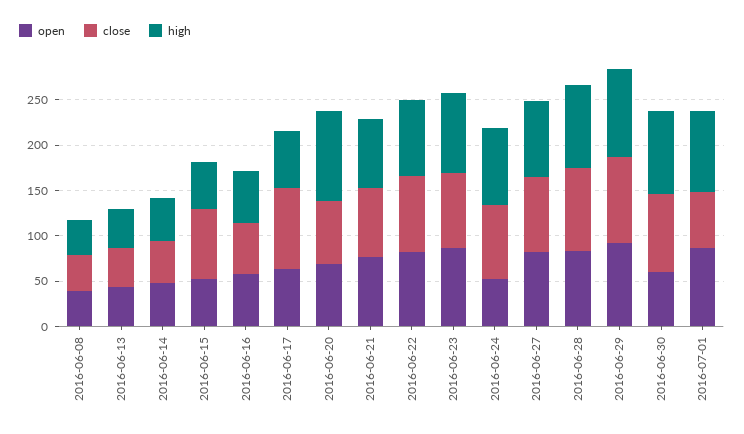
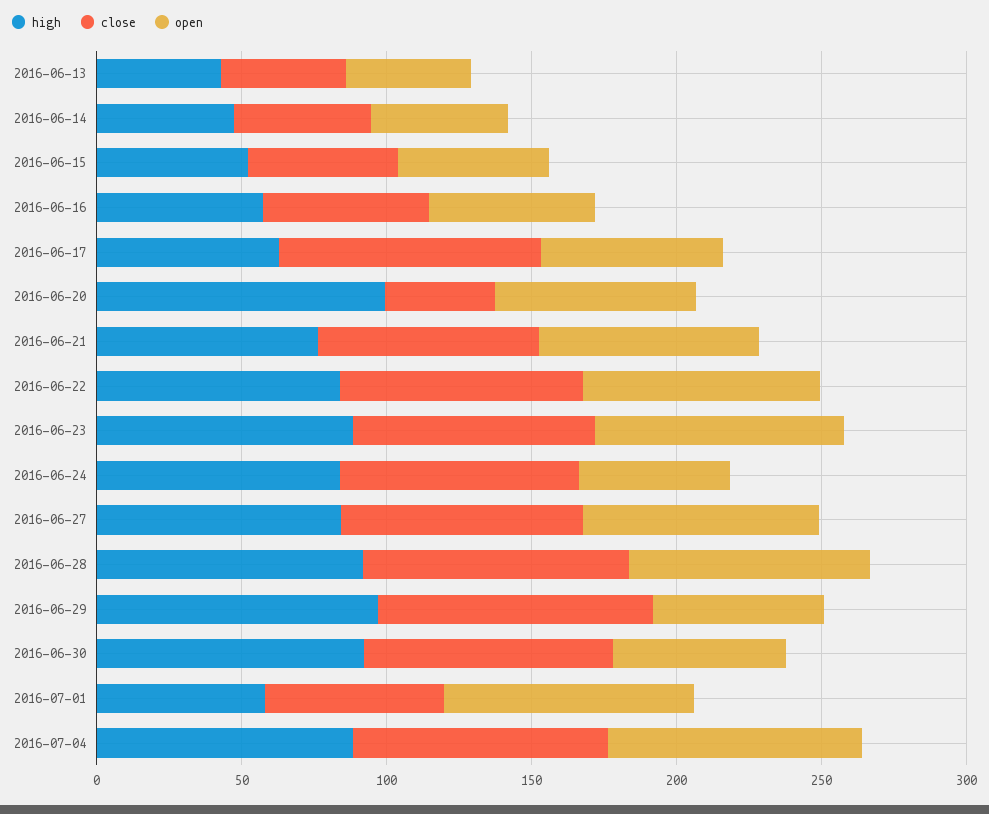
open, 2016-06-08: 40 -> none
close, 2016-06-08: 40 -> none
high, 2016-06-08: 40 -> none
close, 2016-06-15: 80 -> 50
close, 2016-06-20: 70 -> 40
open, 2016-06-29: 90 -> 60
high, 2016-07-01: 90 -> 60
high, 2016-07-04: none -> 90
close, 2016-07-04: none -> 90
open, 2016-07-04: none -> 90

